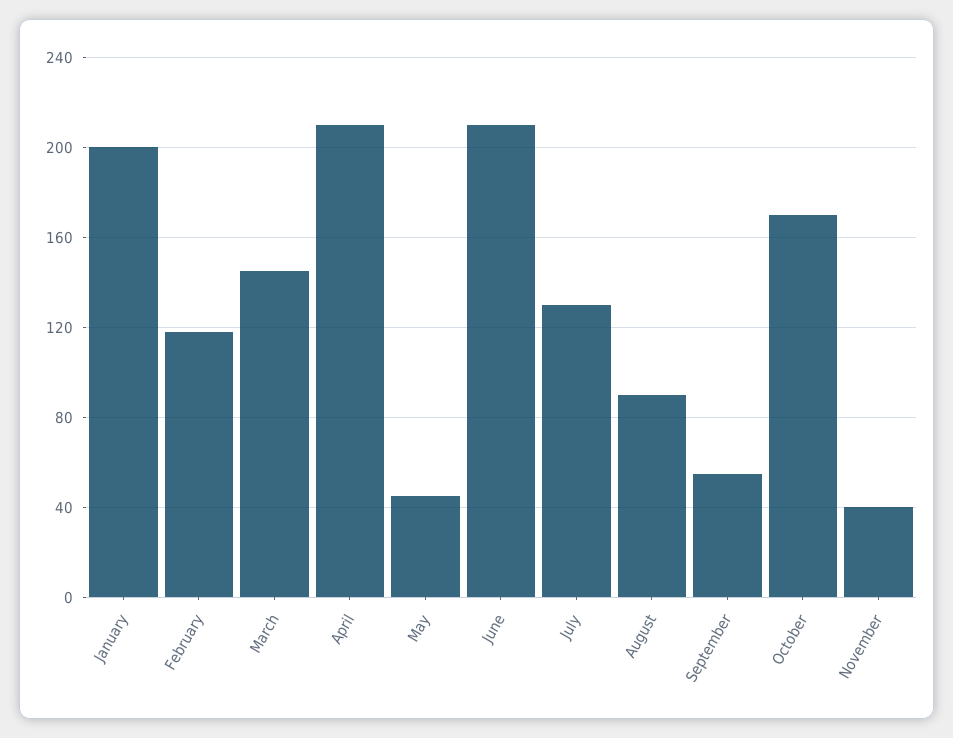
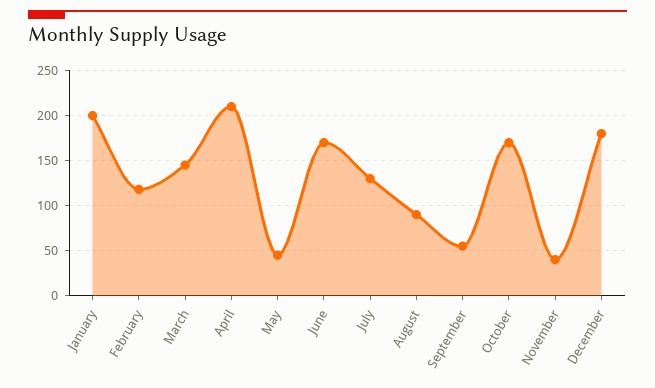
June: 210 -> 170
December: none -> 180

